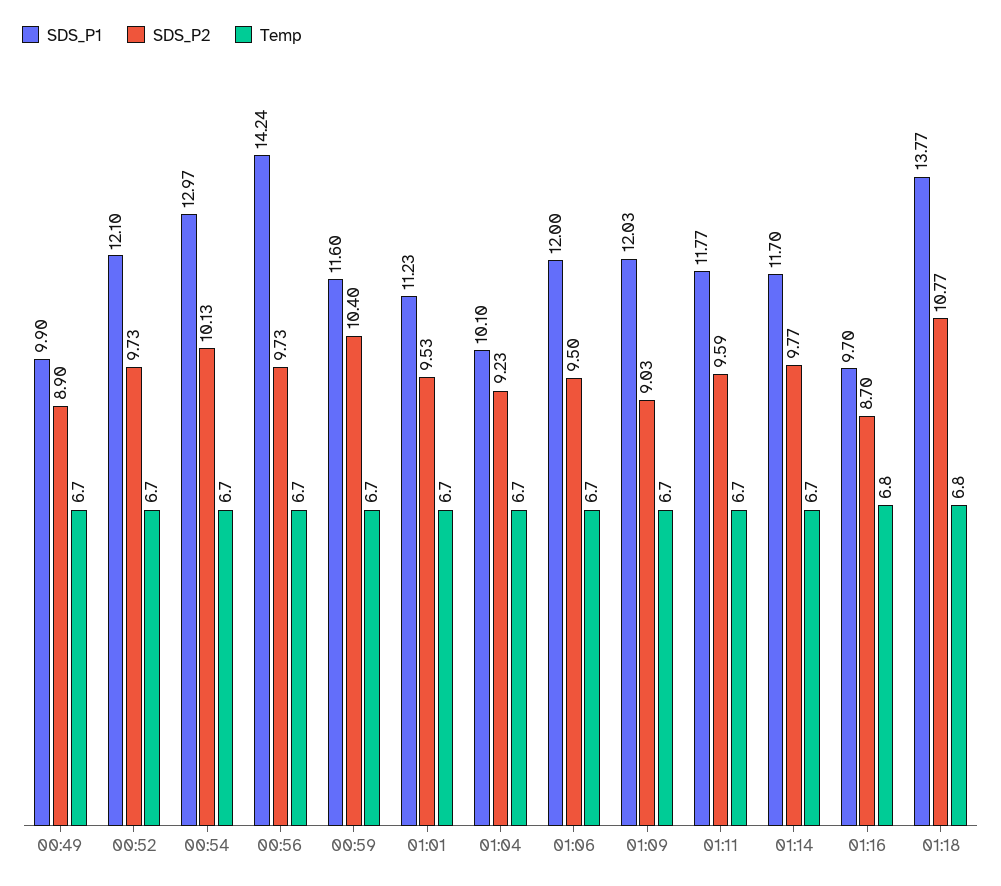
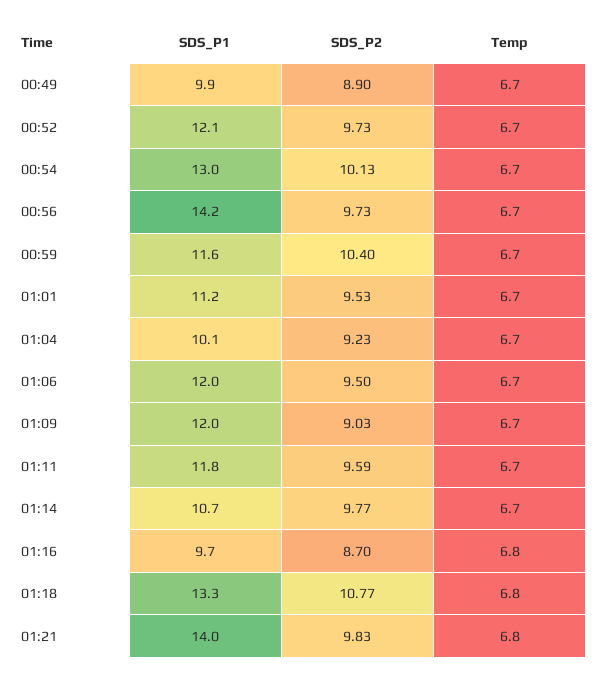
SDS_P1, 01:14: 11.7 -> 10.7
SDS_P1, 01:18: 13.77 -> 13.3
SDS_P1, 01:21: none -> 14
SDS_P2, 01:21: none -> 9.83
Temp, 01:21: none -> 6.8

